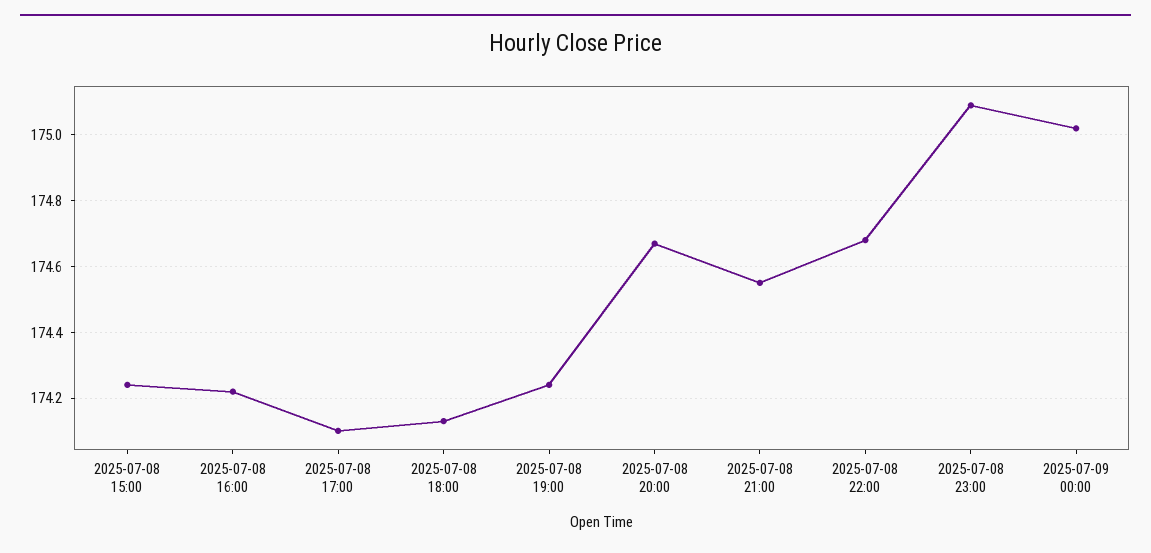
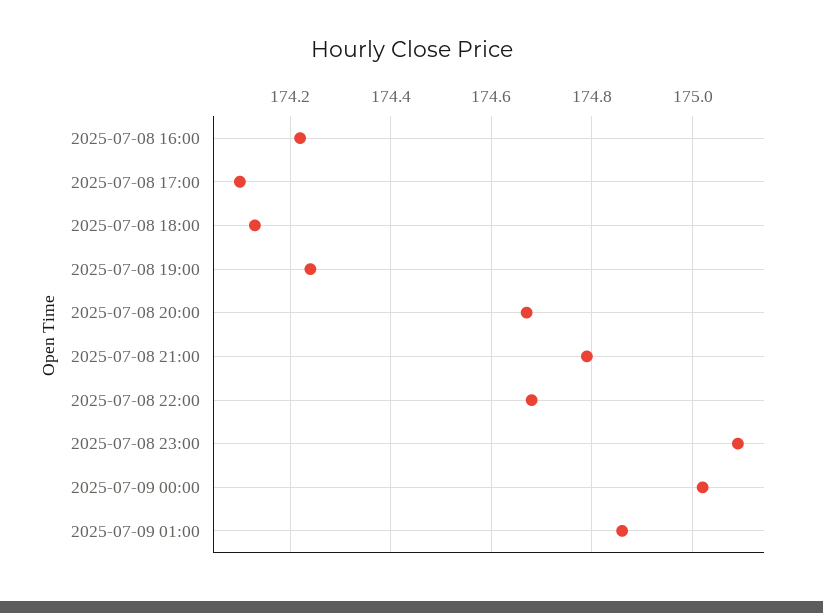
2025-07-08 15:00: 174.25 -> none
2025-07-08 21:00: 174.55 -> 174.8
2025-07-09 01:00: none -> 174.85

